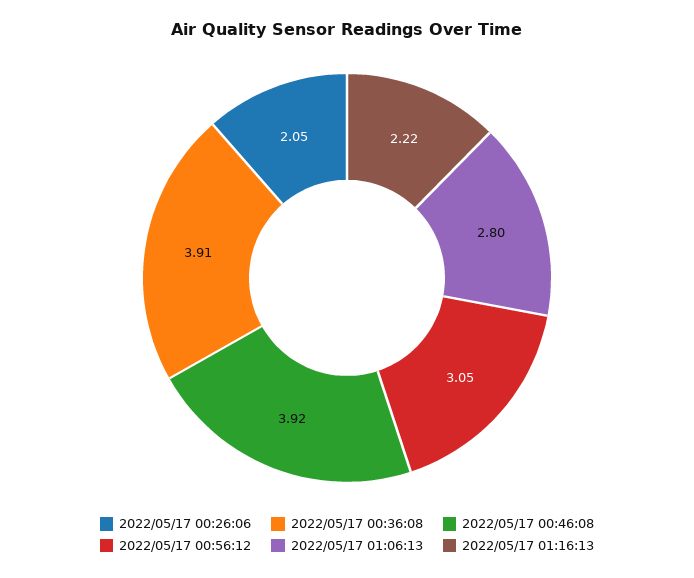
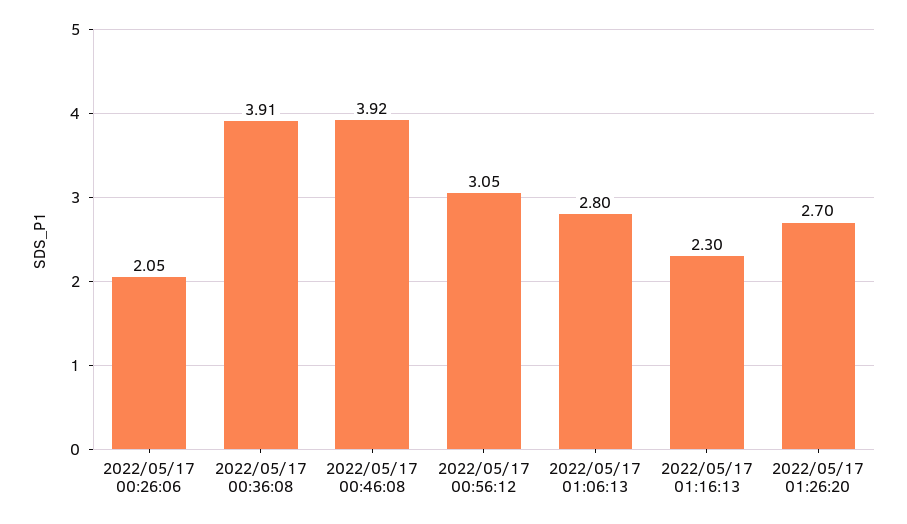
2022/05/17 01:16:13: 2.22 -> 2.3
2022/05/17 01:26:20: none -> 2.7

